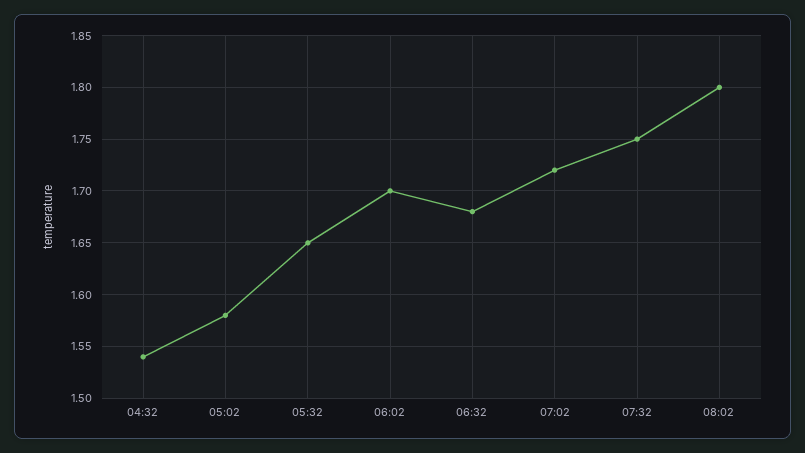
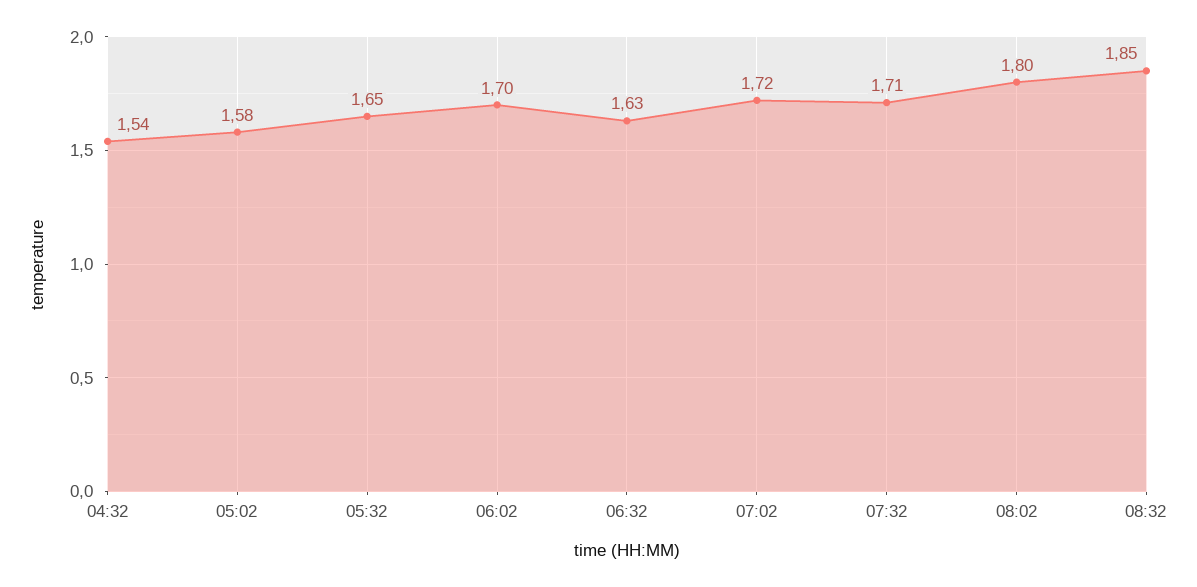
06:32: 1.68 -> 1.63
07:32: 1.75 -> 1.71
08:32: none -> 1.85

